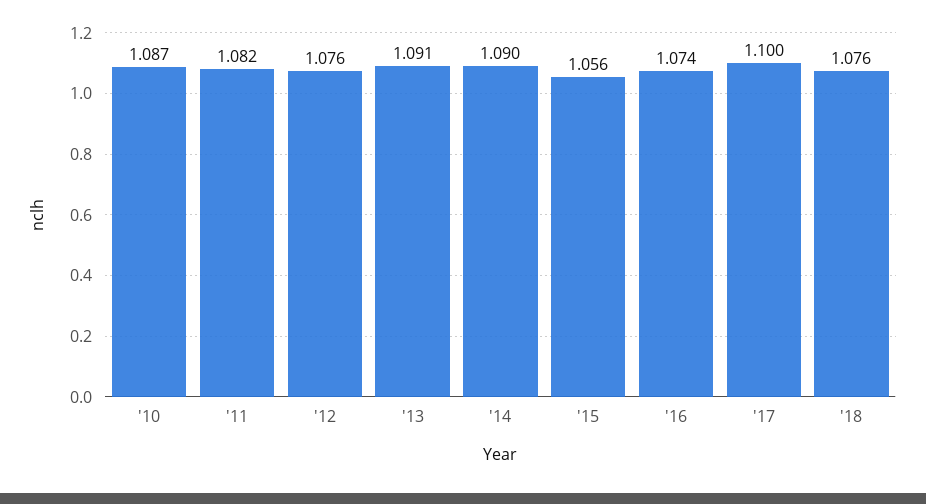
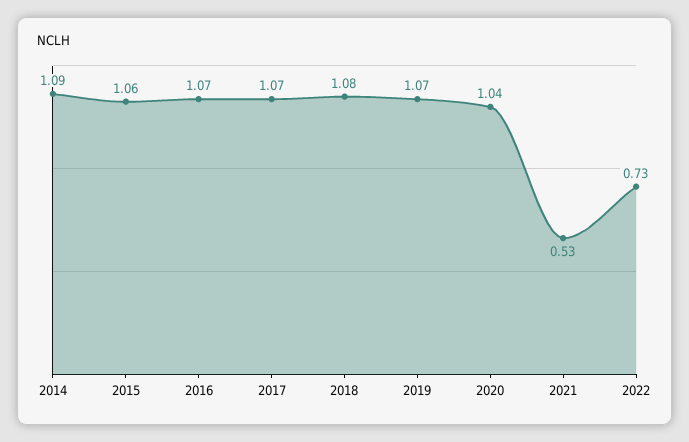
'10: 1.087 -> none
'11: 1.082 -> none
'12: 1.076 -> none
'13: 1.091 -> none
'17: 1.1 -> 1.07
2019: none -> 1.07
2020: none -> 1.04
2021: none -> 0.53
2022: none -> 0.73

